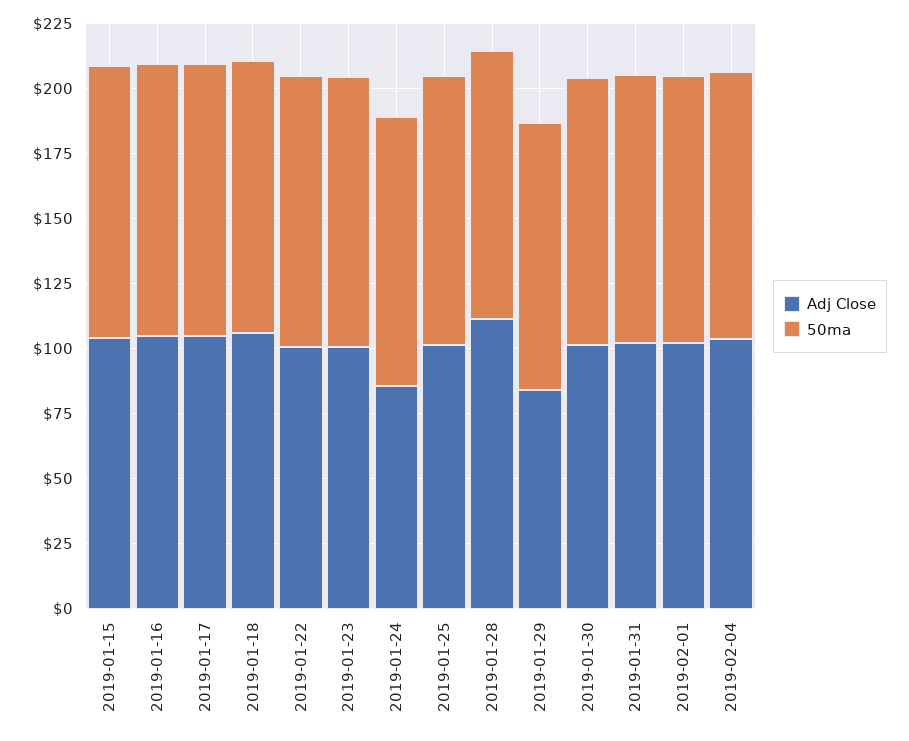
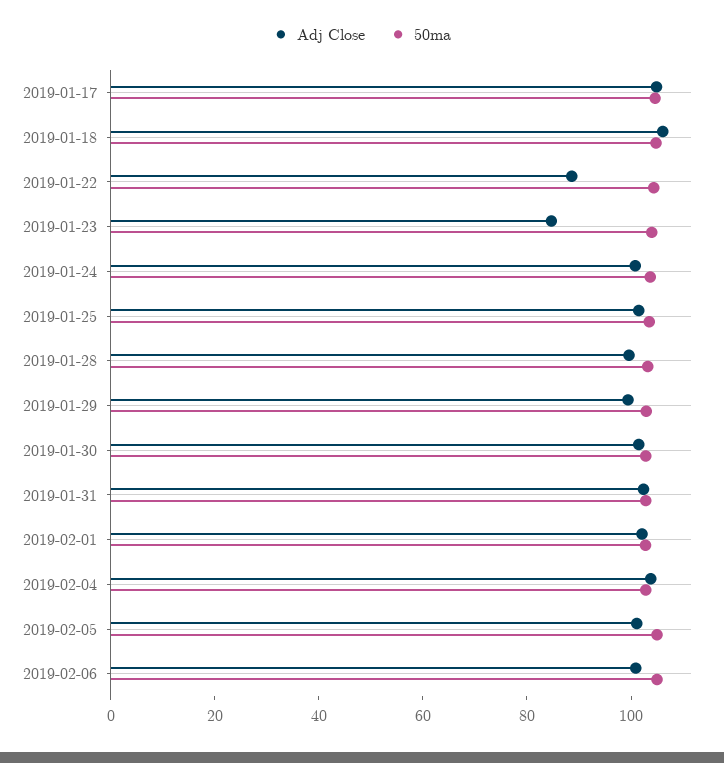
Adj Close, 2019-01-15: 105 -> none
50ma, 2019-01-15: 105 -> none
Adj Close, 2019-01-16: 105 -> none
50ma, 2019-01-16: 105 -> none
Adj Close, 2019-01-22: 100 -> 90
Adj Close, 2019-01-23: 100 -> 85
Adj Close, 2019-01-24: 85 -> 100
Adj Close, 2019-01-28: 110 -> 100
Adj Close, 2019-01-29: 85 -> 100
Adj Close, 2019-02-05: none -> 100
50ma, 2019-02-05: none -> 105
Adj Close, 2019-02-06: none -> 100
50ma, 2019-02-06: none -> 105

